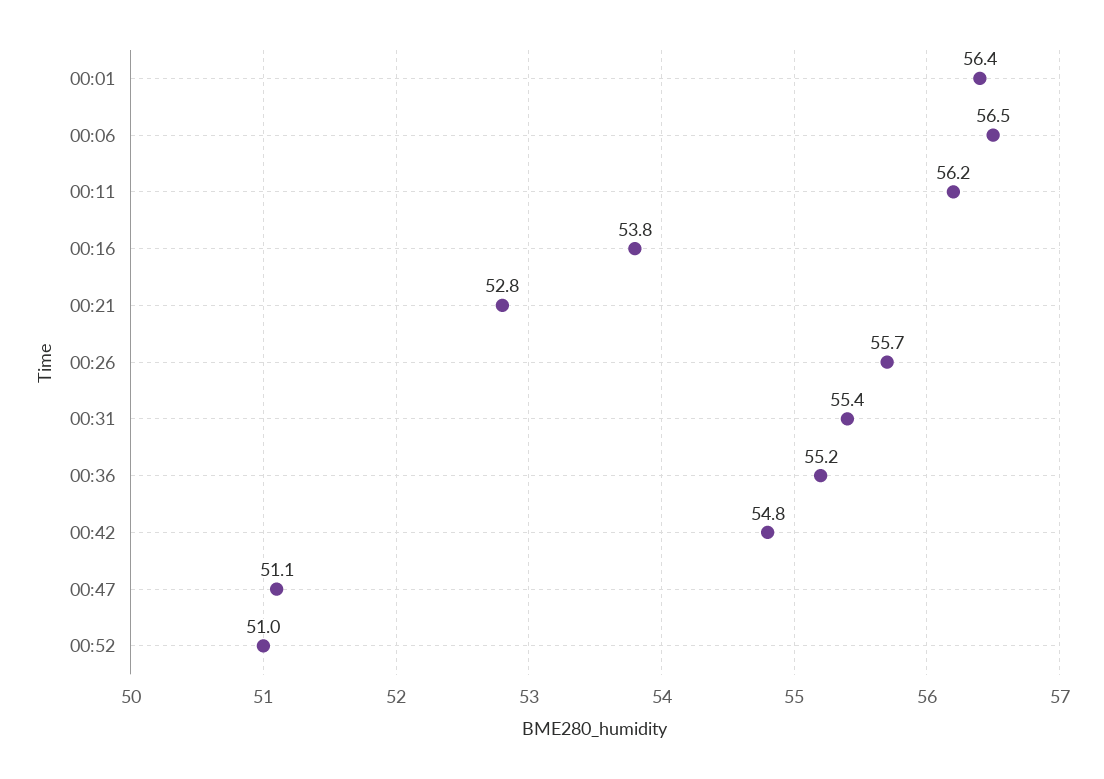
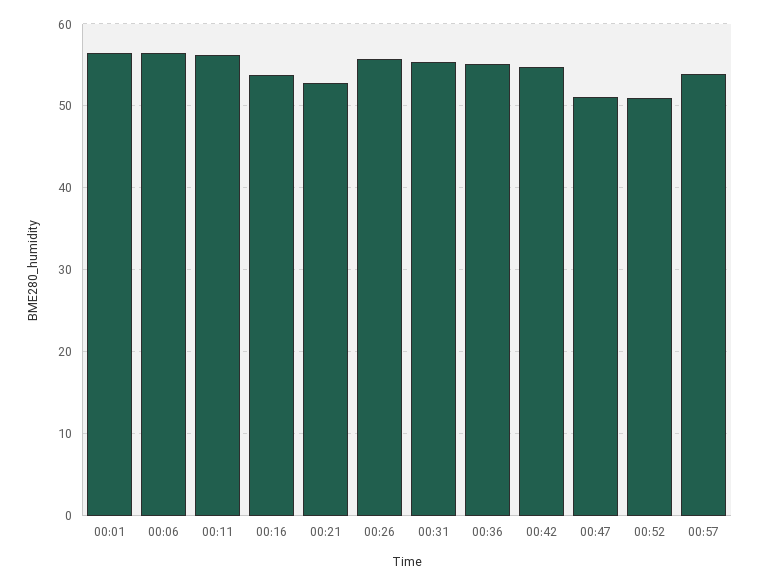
00:57: none -> 54

